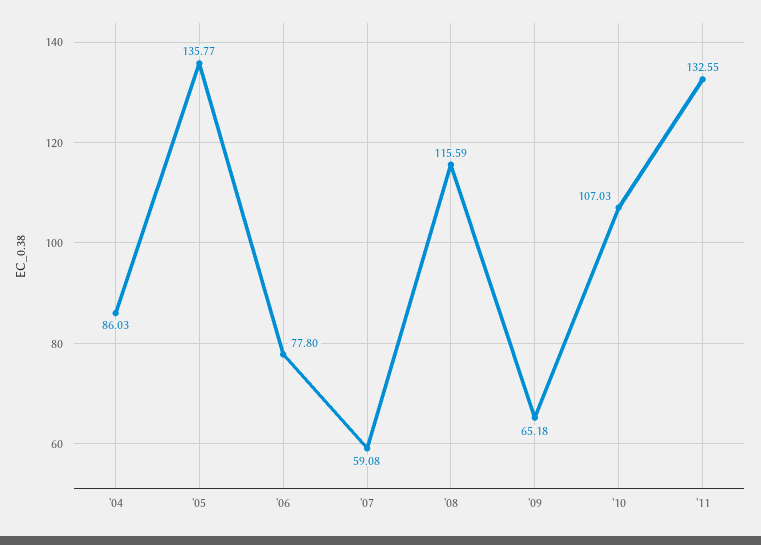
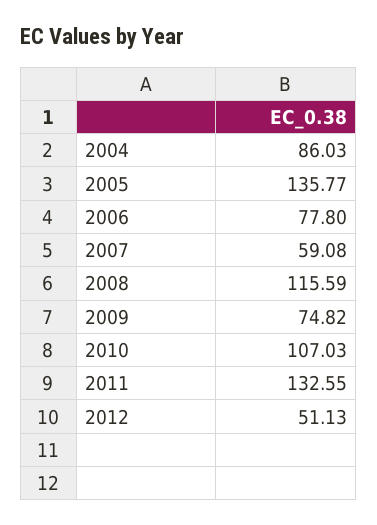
'09: 65.18 -> 74.82
2012: none -> 51.13

